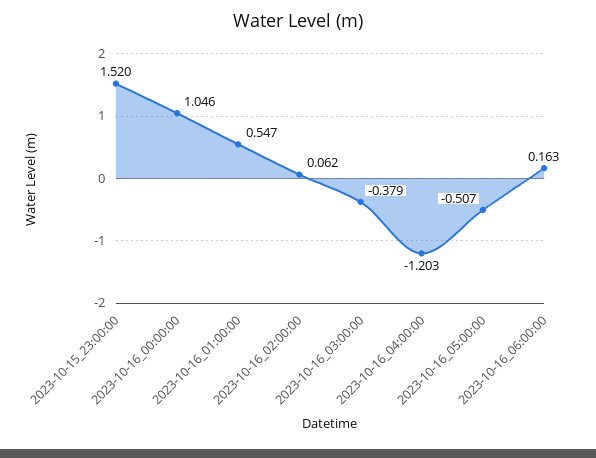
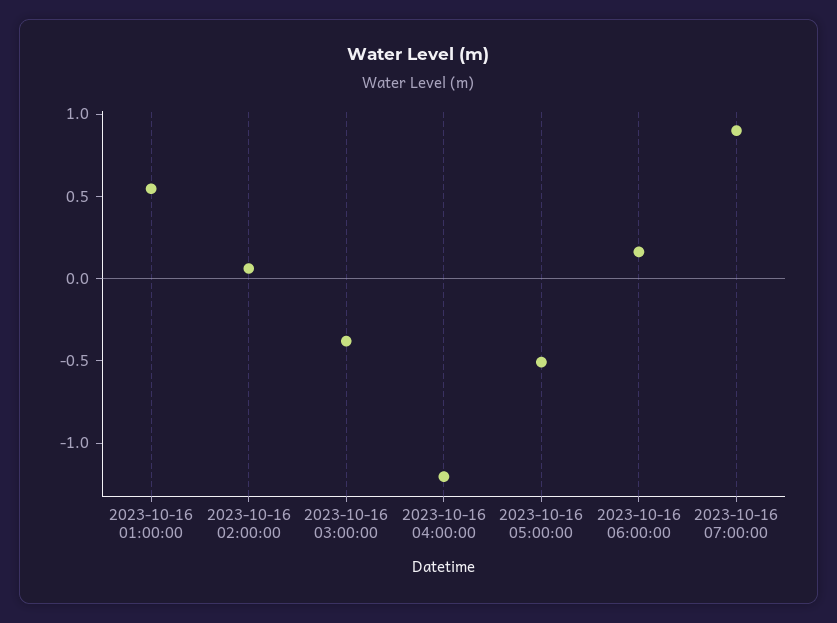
2023-10-15_23:00:00: 1.52 -> none
2023-10-16_00:00:00: 1.046 -> none
2023-10-16 07:00:00: none -> 0.9

